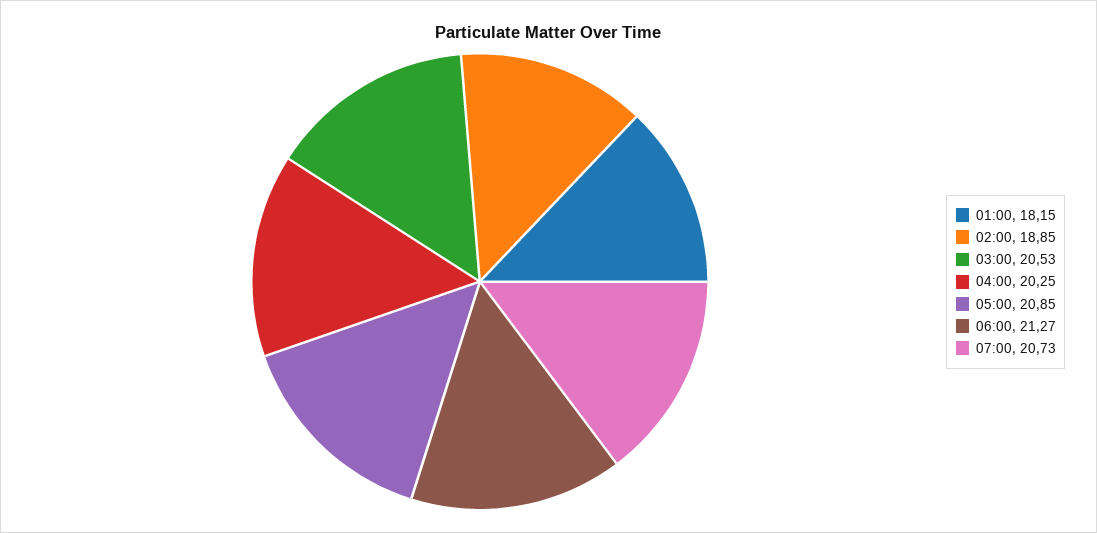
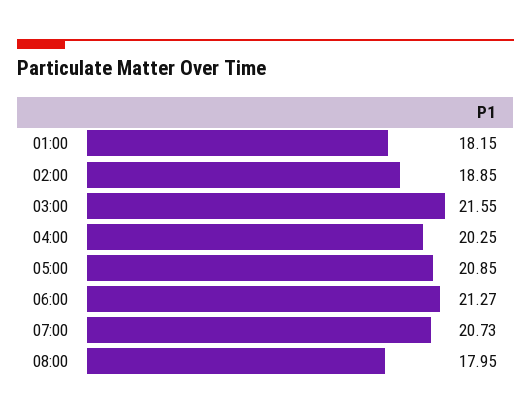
03:00: 20.53 -> 21.55
08:00: none -> 17.95

